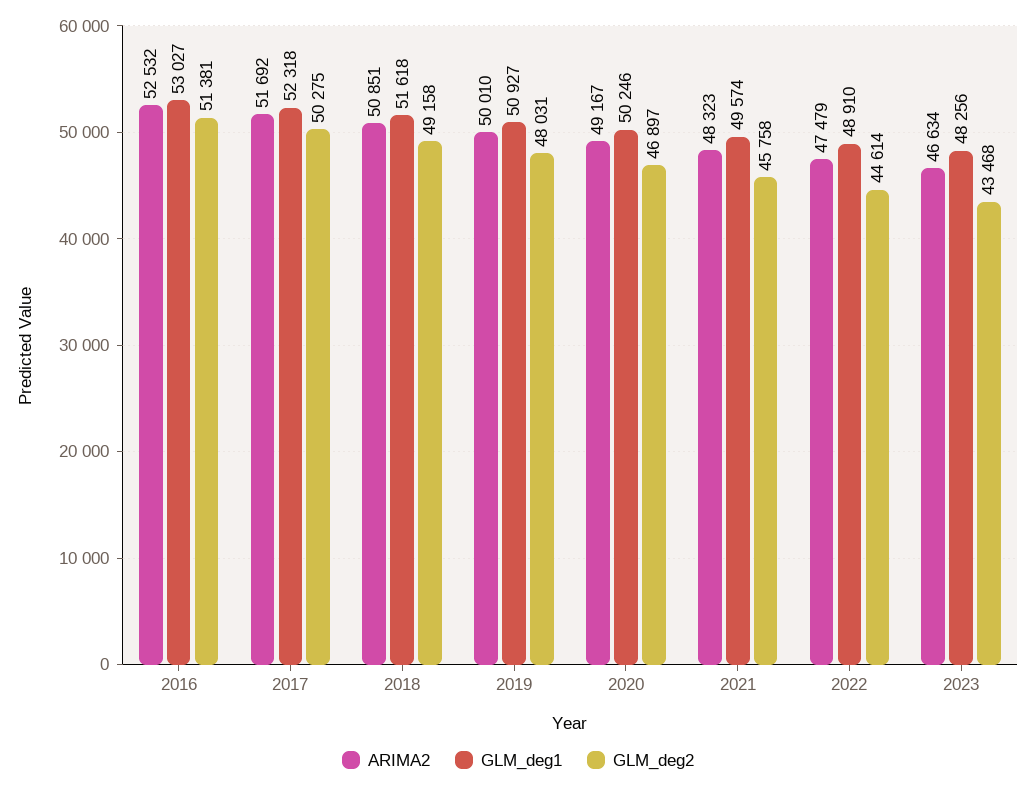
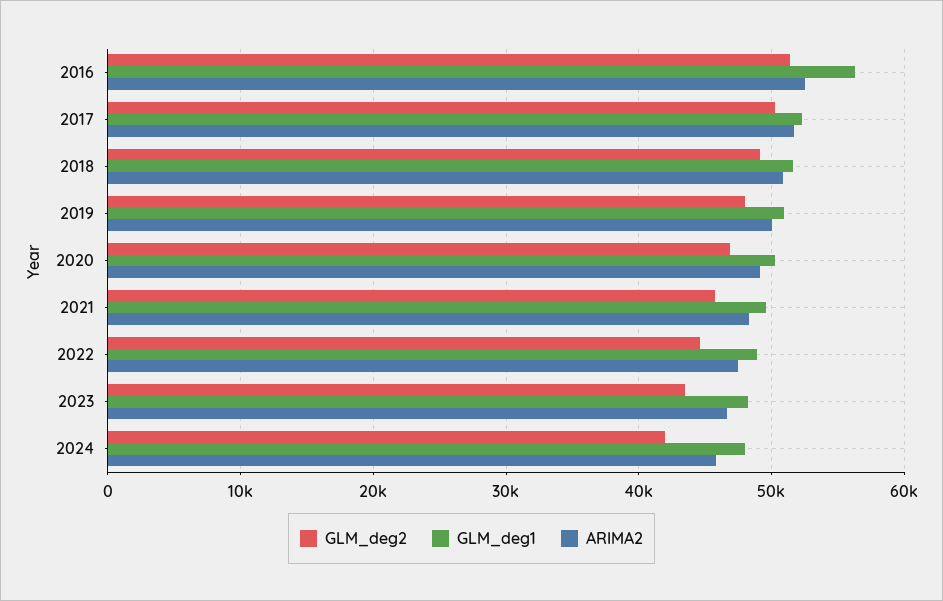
GLM_deg1, 2016: 53027 -> 56000
GLM_deg2, 2024: none -> 42000
GLM_deg1, 2024: none -> 48000
ARIMA2, 2024: none -> 46000

